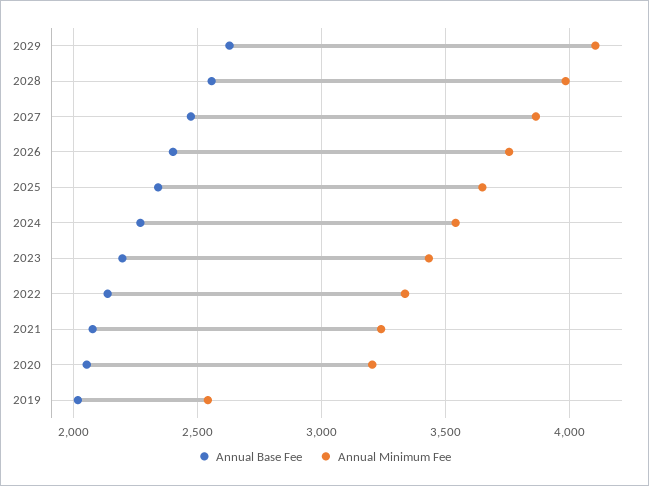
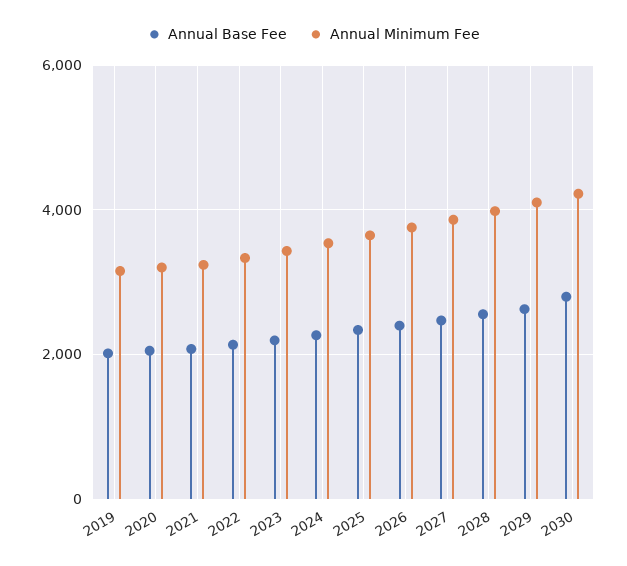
Annual Minimum Fee, 2019: 2550 -> 3200
Annual Base Fee, 2030: none -> 2800
Annual Minimum Fee, 2030: none -> 4200

